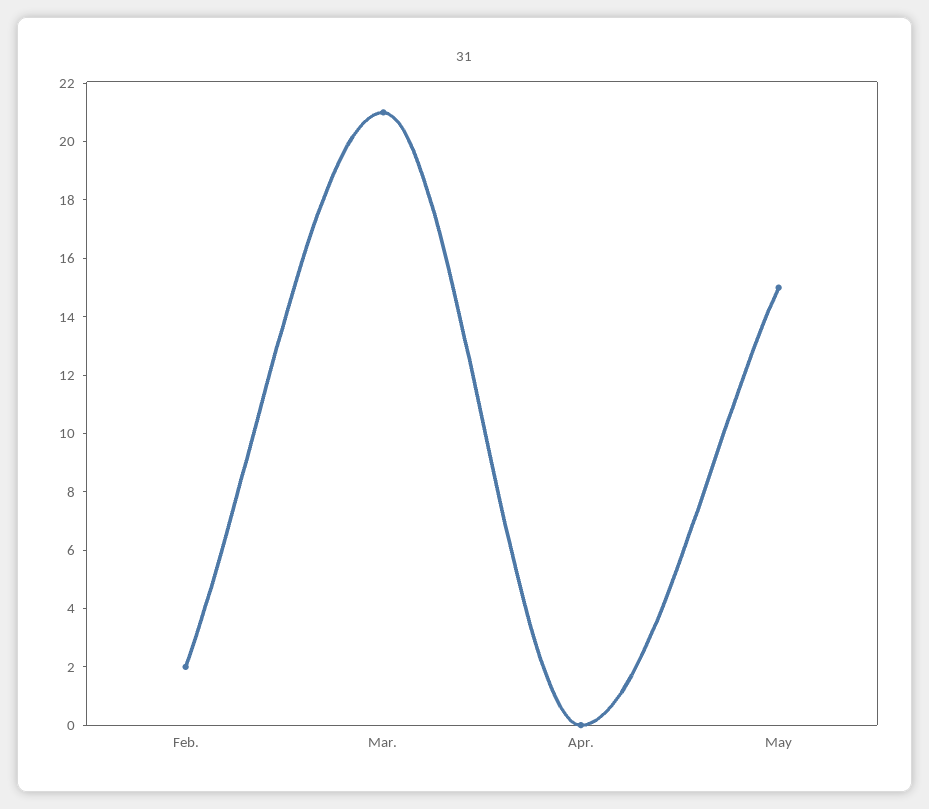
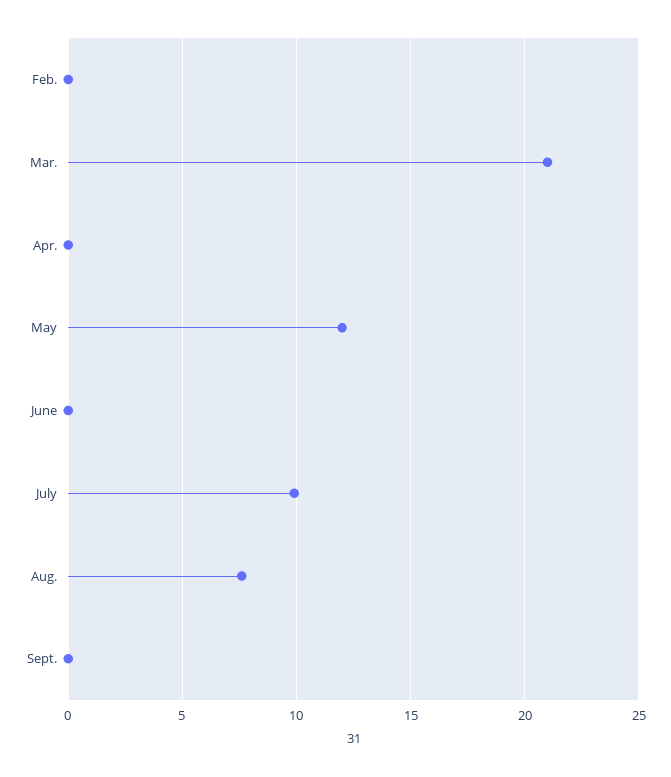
Feb.: 2 -> 0
May: 15 -> 12
June: none -> 0
July: none -> 10
Aug.: none -> 7.5
Sept.: none -> 0

